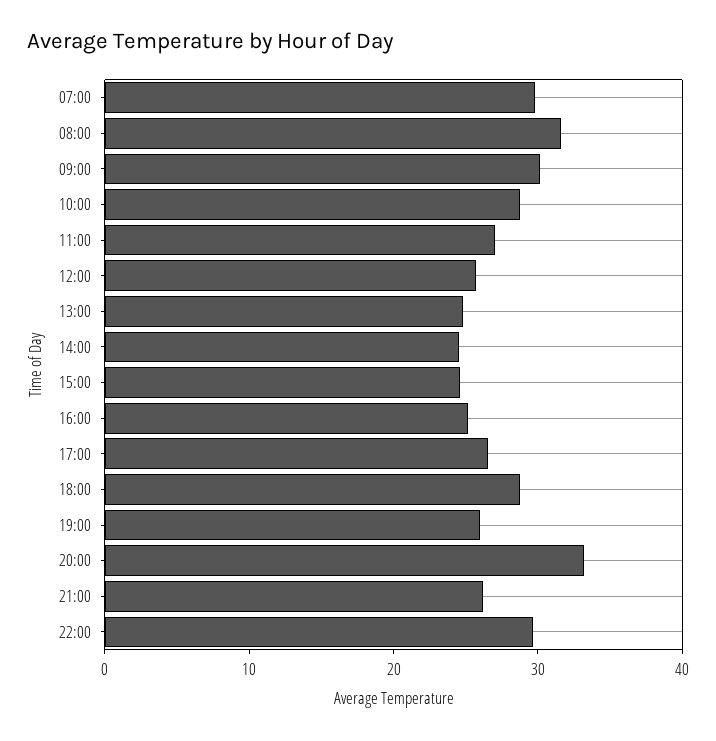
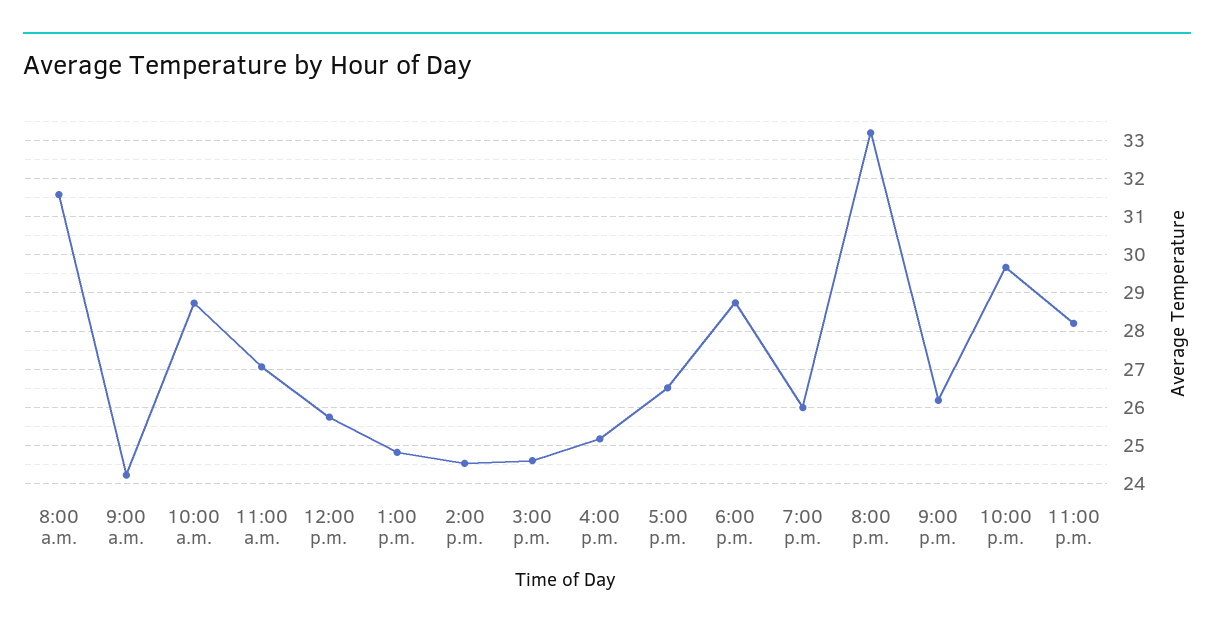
07:00: 30 -> none
09:00: 30 -> 24.2
11:00 p.m.: none -> 28.2

